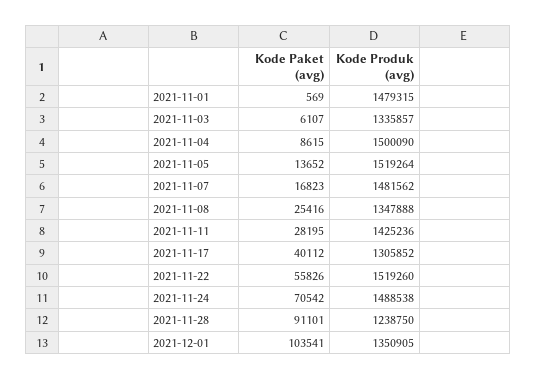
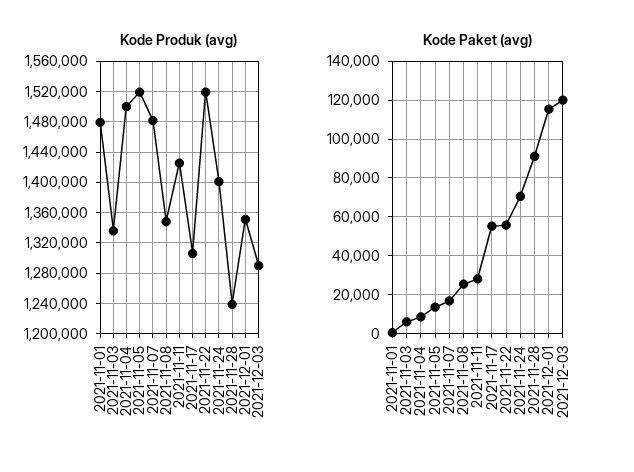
Kode Paket (avg), 2021-11-17: 40112 -> 55000
Kode Produk (avg), 2021-11-24: 1488538 -> 1400000
Kode Paket (avg), 2021-12-01: 103541 -> 115000
Kode Produk (avg), 2021-12-03: none -> 1290000
Kode Paket (avg), 2021-12-03: none -> 120000

